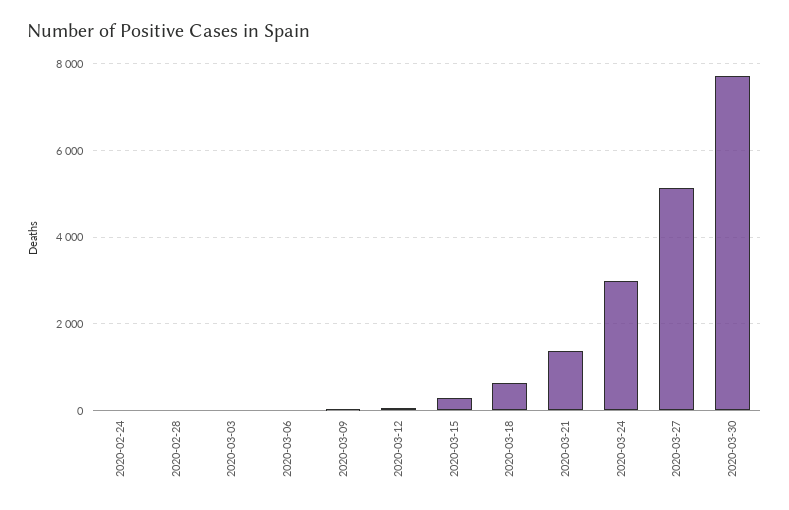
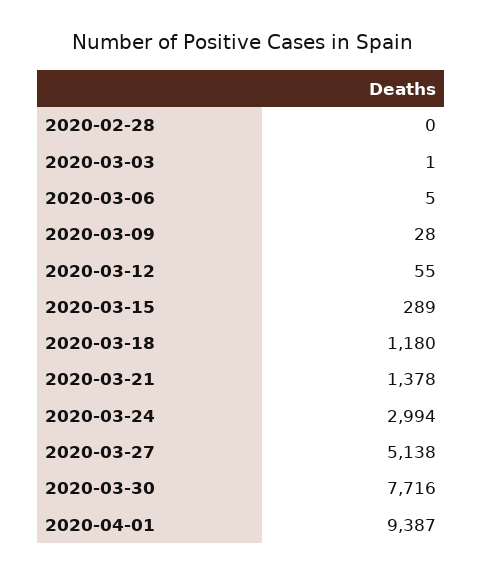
2020-02-24: 0 -> none
2020-03-18: 600 -> 1180
2020-04-01: none -> 9387

